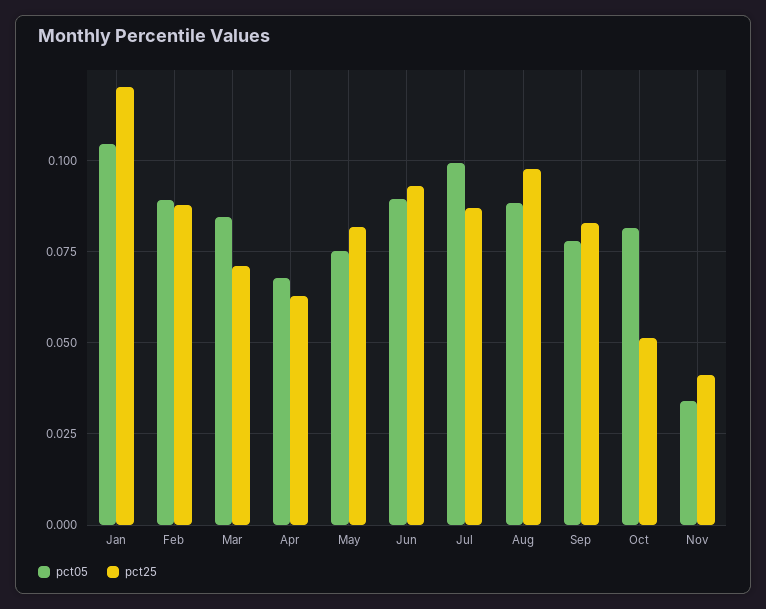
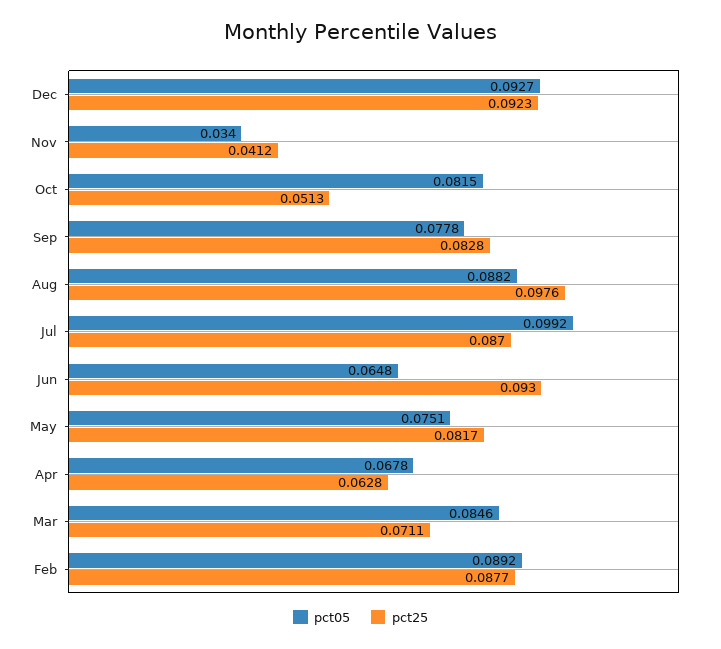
pct05, Jan: 0.105 -> none
pct25, Jan: 0.12 -> none
pct05, Jun: 0.09 -> 0.0648
pct05, Dec: none -> 0.0927
pct25, Dec: none -> 0.0923

